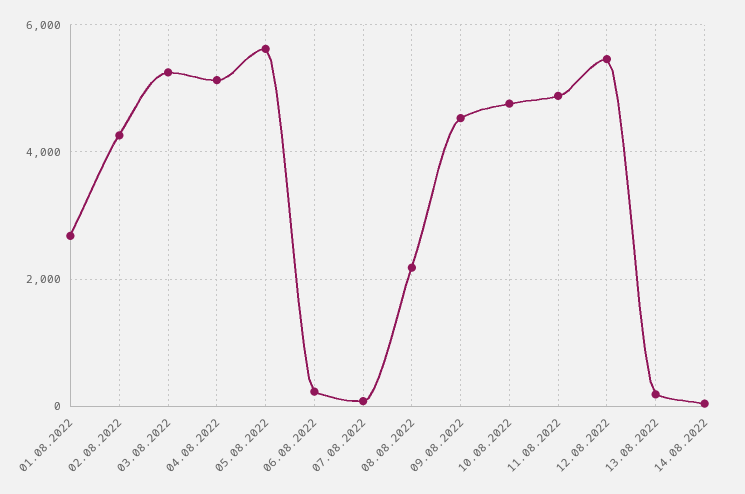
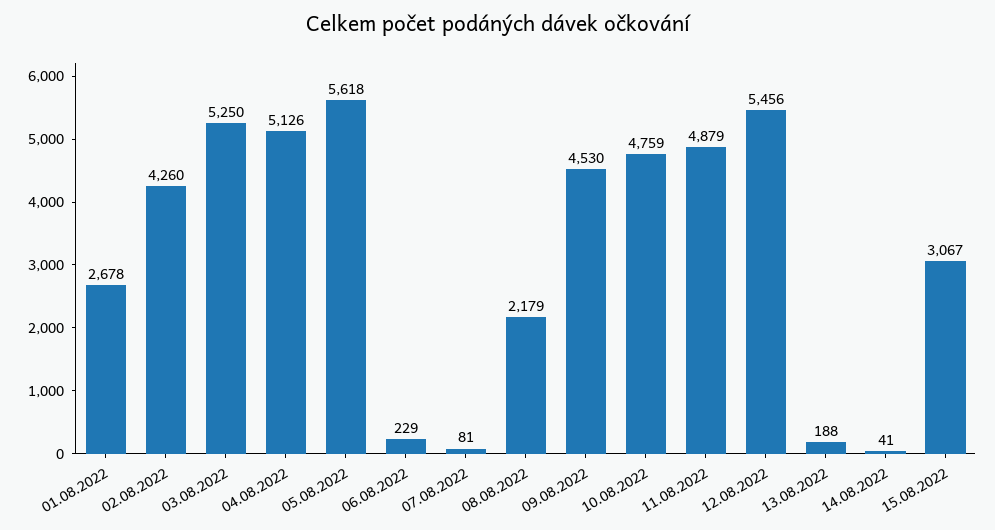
15.08.2022: none -> 3067

